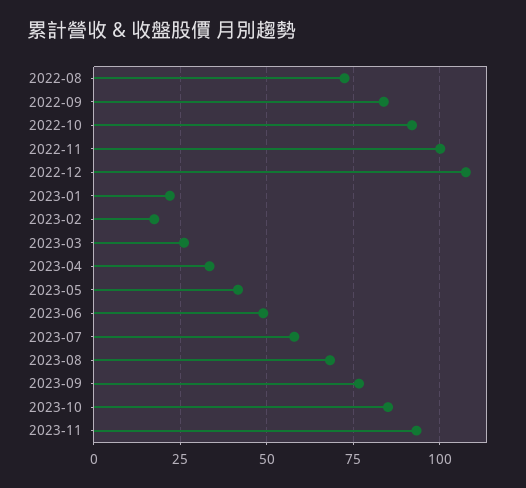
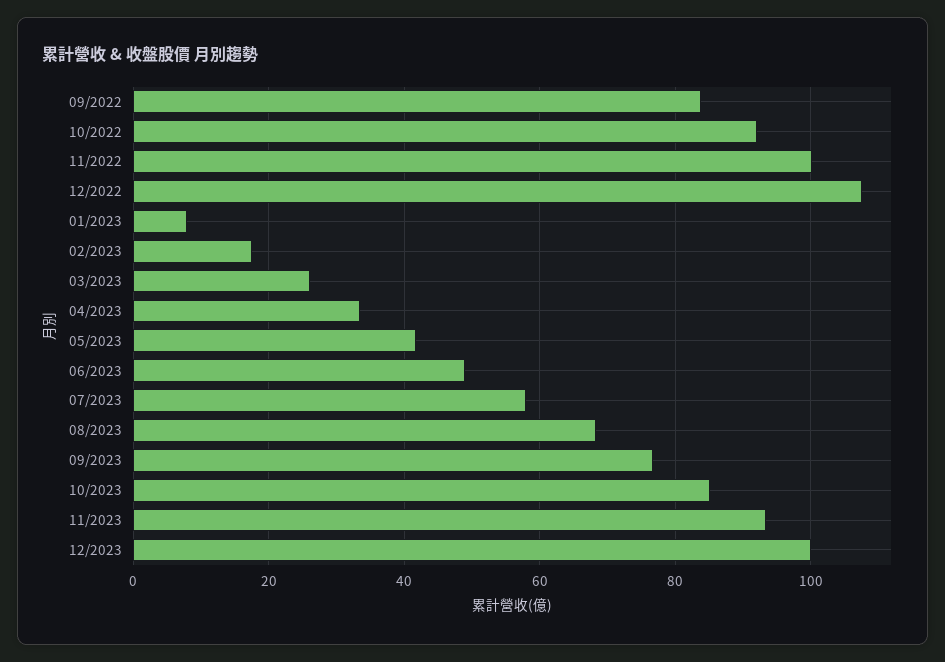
2022-08: 72.5 -> none
2023-01: 22.5 -> 8
12/2023: none -> 100

